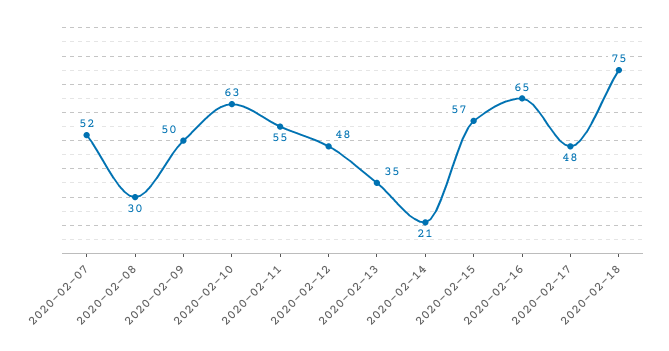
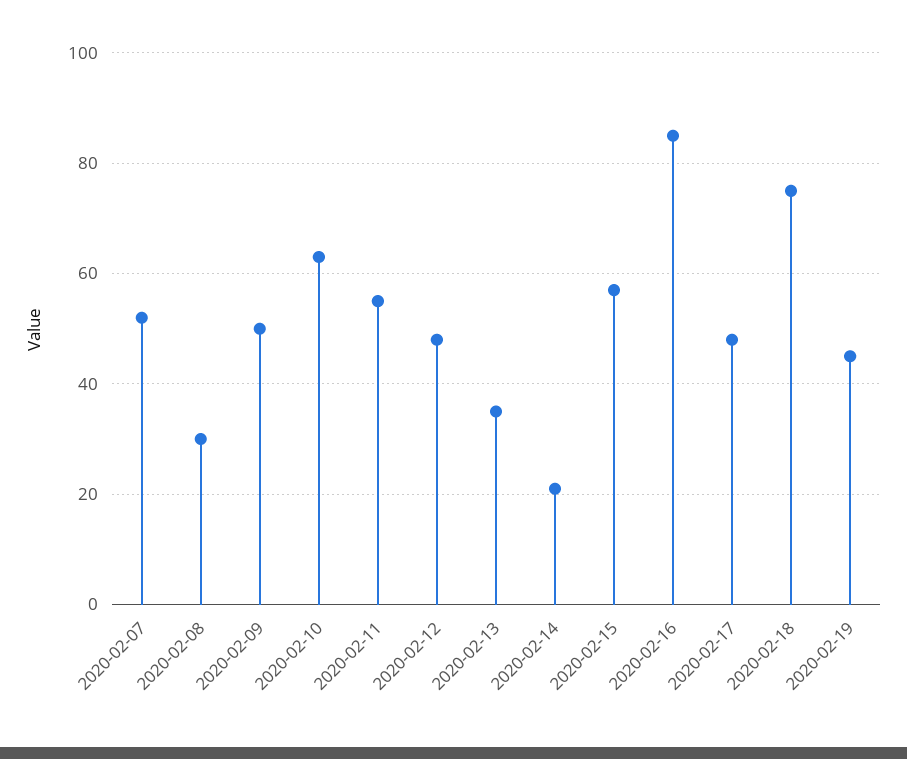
2020-02-16: 65 -> 85
2020-02-19: none -> 45

